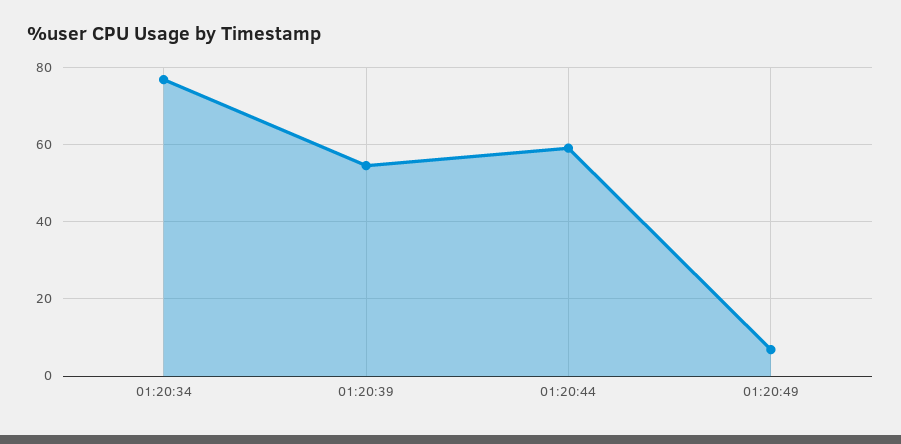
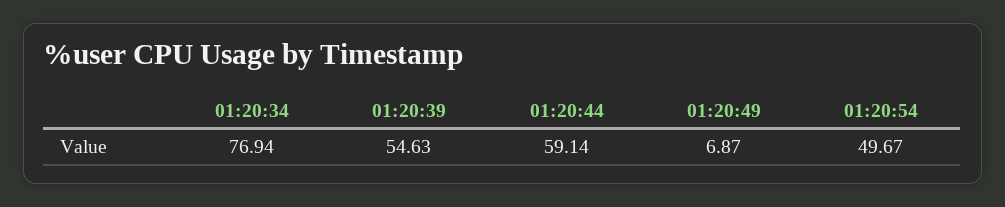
01:20:54: none -> 49.67

